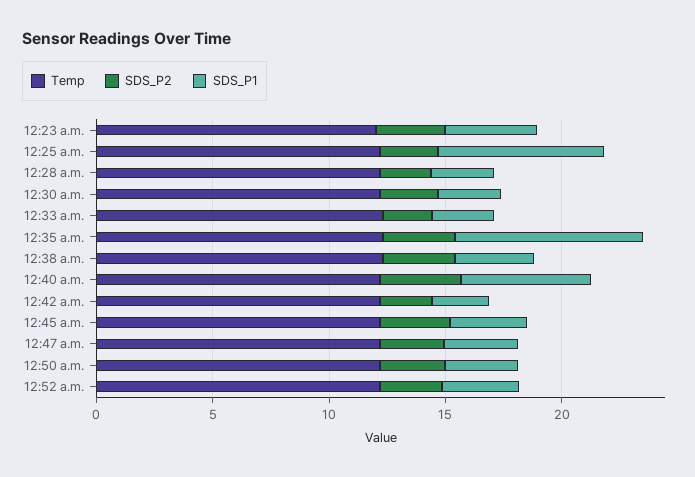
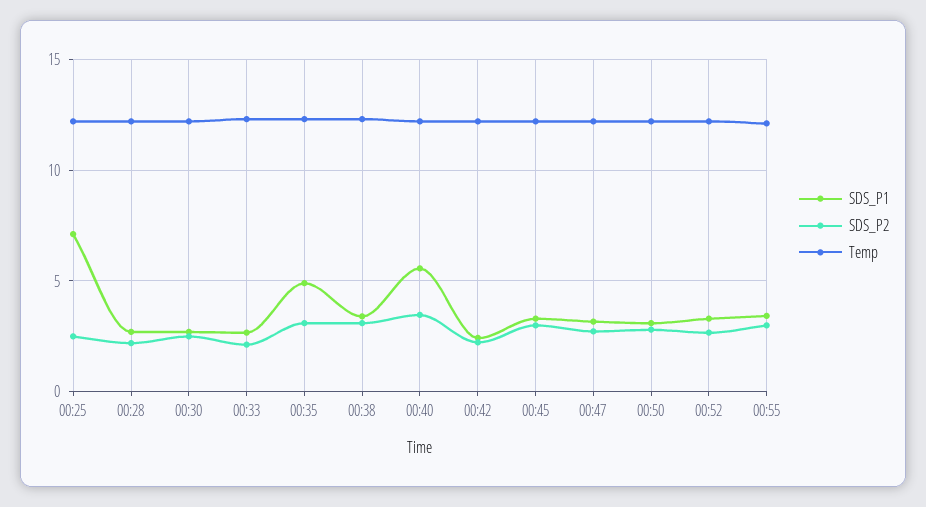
Temp, 12:23 a.m.: 12 -> none
SDS_P2, 12:23 a.m.: 3 -> none
SDS_P1, 12:23 a.m.: 4 -> none
SDS_P1, 12:35 a.m.: 8 -> 5
SDS_P1, 00:55: none -> 3.5
SDS_P2, 00:55: none -> 3
Temp, 00:55: none -> 12

